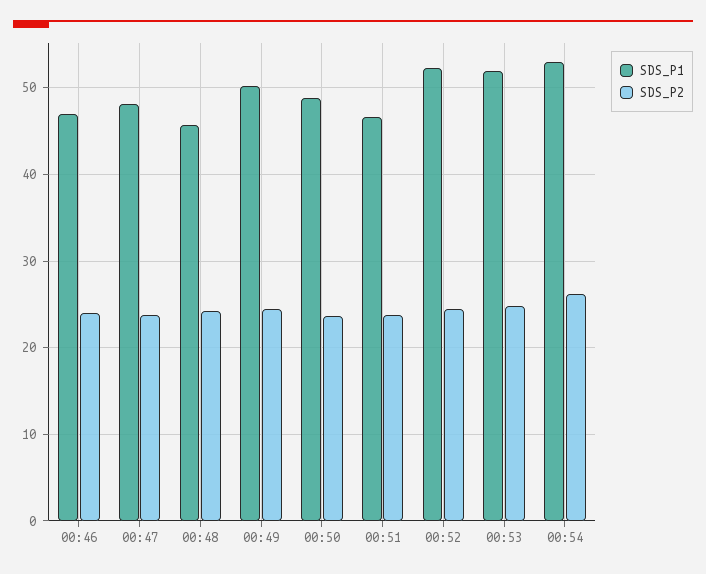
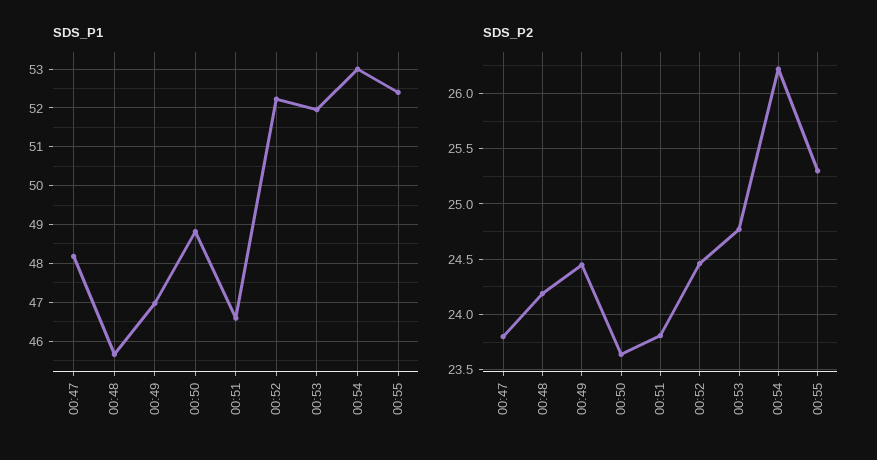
SDS_P1, 00:46: 47 -> none
SDS_P2, 00:46: 24 -> none
SDS_P1, 00:49: 50 -> 47
SDS_P1, 00:55: none -> 52.4
SDS_P2, 00:55: none -> 25.3

